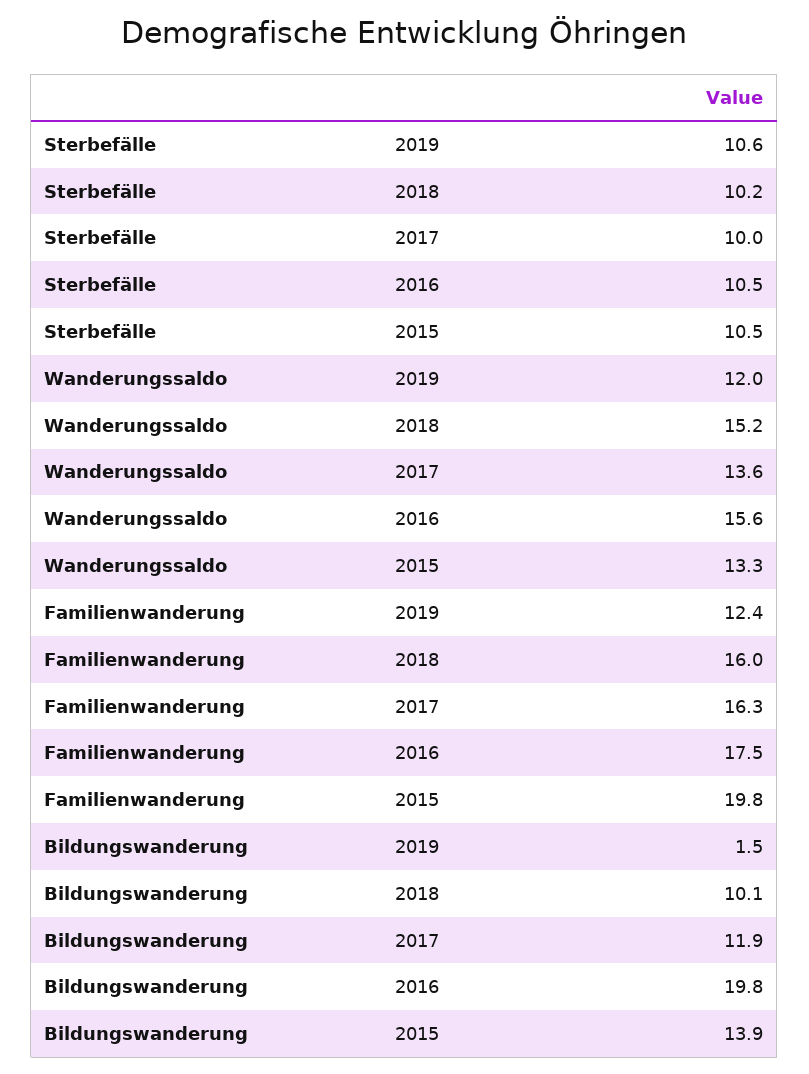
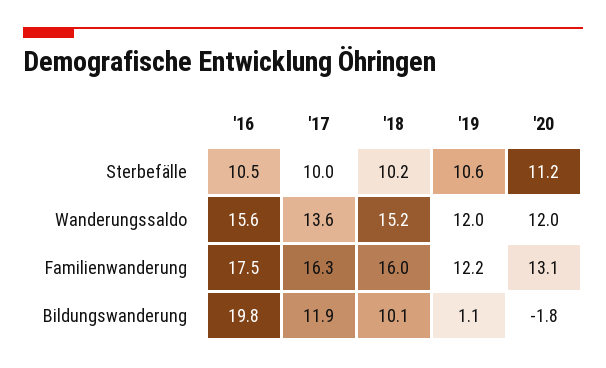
Sterbefälle, 2015: 10.5 -> none
Wanderungssaldo, 2015: 13.3 -> none
Familienwanderung, 2019: 12.4 -> 12.2
Familienwanderung, 2015: 19.8 -> none
Bildungswanderung, 2019: 1.5 -> 1.1
Bildungswanderung, 2015: 13.9 -> none
Sterbefälle, '20: none -> 11.2
Wanderungssaldo, '20: none -> 12
Familienwanderung, '20: none -> 13.1
Bildungswanderung, '20: none -> -1.8

